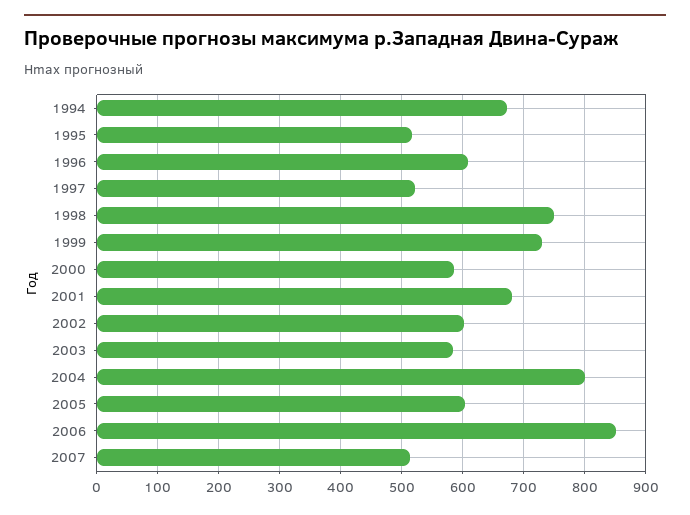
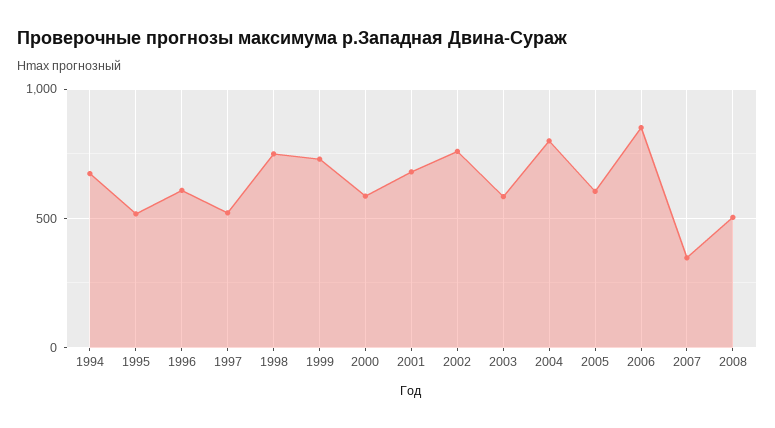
2002: 600 -> 750
2007: 510 -> 350
2008: none -> 500

